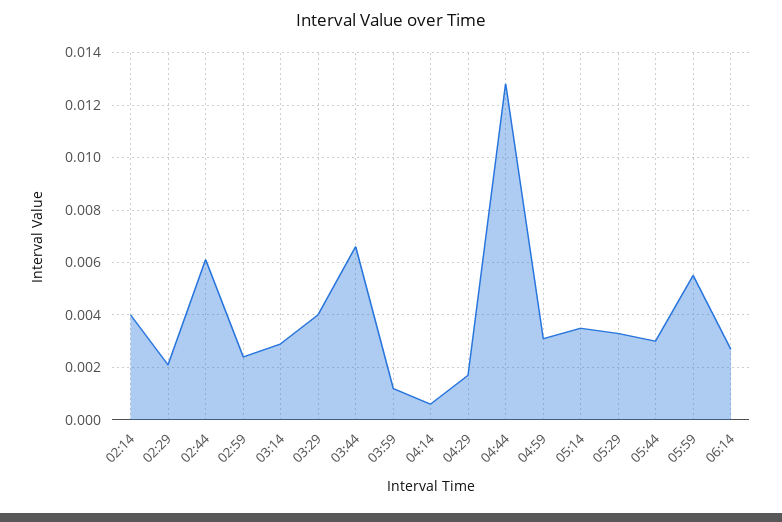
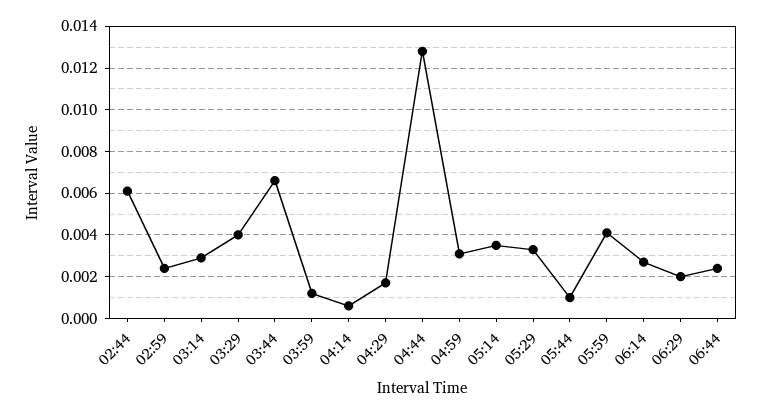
02:14: 0.004 -> none
02:29: 0.002 -> none
05:44: 0.003 -> 0.001
05:59: 0.0055 -> 0.004
06:29: none -> 0.002
06:44: none -> 0.0025

